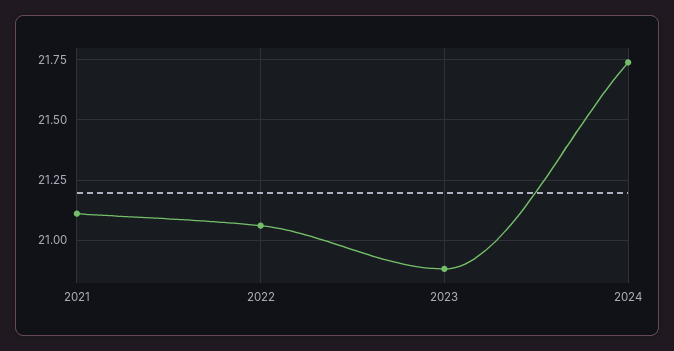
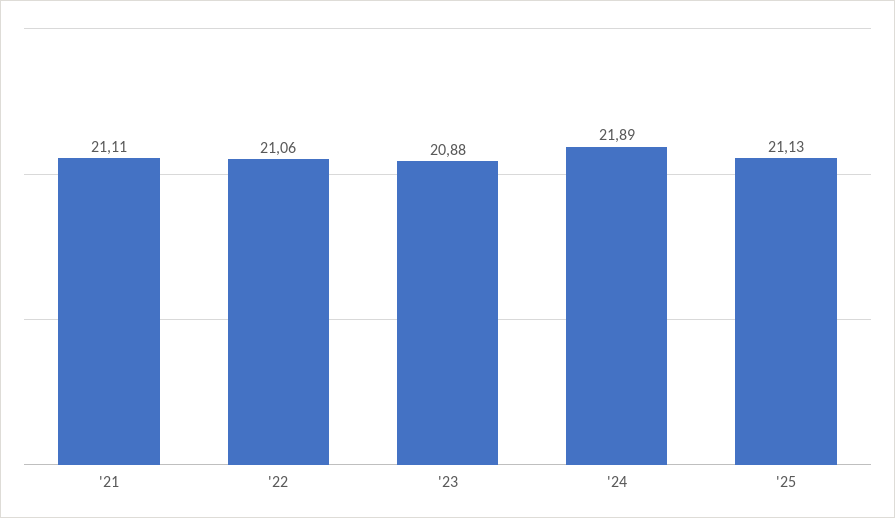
2024: 21.75 -> 21.89
'25: none -> 21.13

